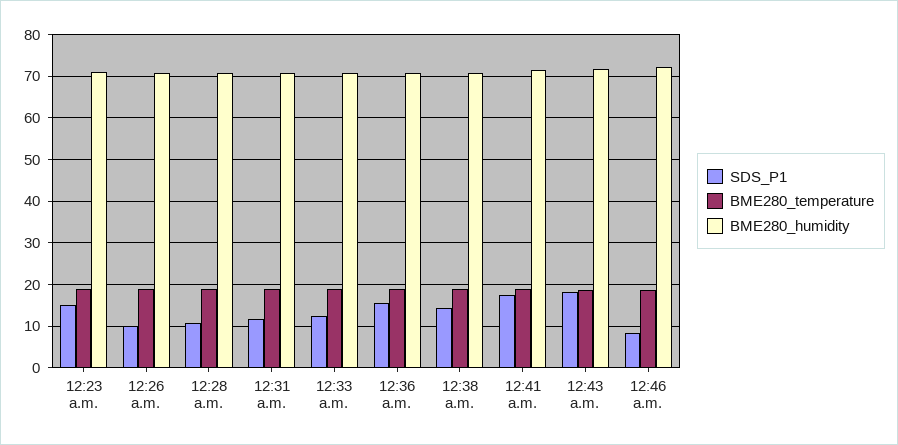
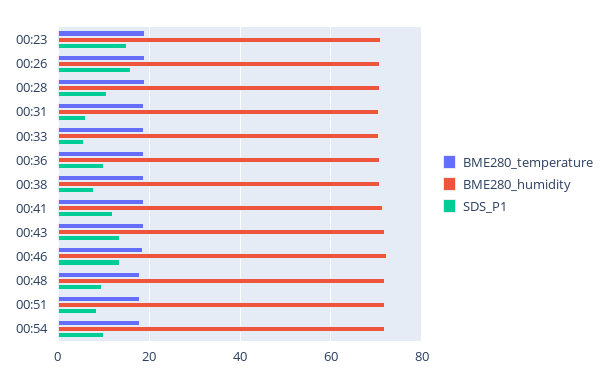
SDS_P1, 12:26 a.m.: 10 -> 16
SDS_P1, 12:31 a.m.: 12 -> 6
SDS_P1, 12:33 a.m.: 12 -> 6
SDS_P1, 12:36 a.m.: 16 -> 10
SDS_P1, 12:38 a.m.: 14 -> 8
SDS_P1, 12:41 a.m.: 18 -> 12
SDS_P1, 12:43 a.m.: 18 -> 14
SDS_P1, 12:46 a.m.: 8 -> 14
BME280_temperature, 00:48: none -> 18
BME280_humidity, 00:48: none -> 72
SDS_P1, 00:48: none -> 10
BME280_temperature, 00:51: none -> 18
BME280_humidity, 00:51: none -> 72
SDS_P1, 00:51: none -> 8
BME280_temperature, 00:54: none -> 18
BME280_humidity, 00:54: none -> 72
SDS_P1, 00:54: none -> 10

